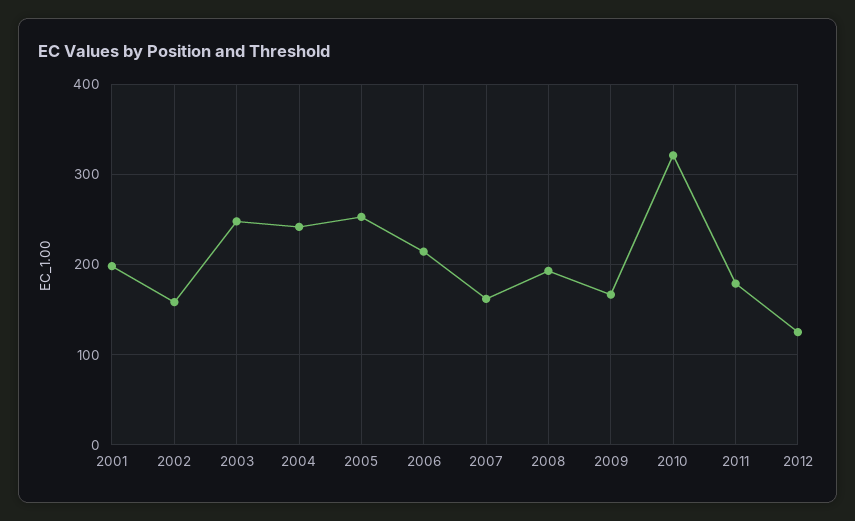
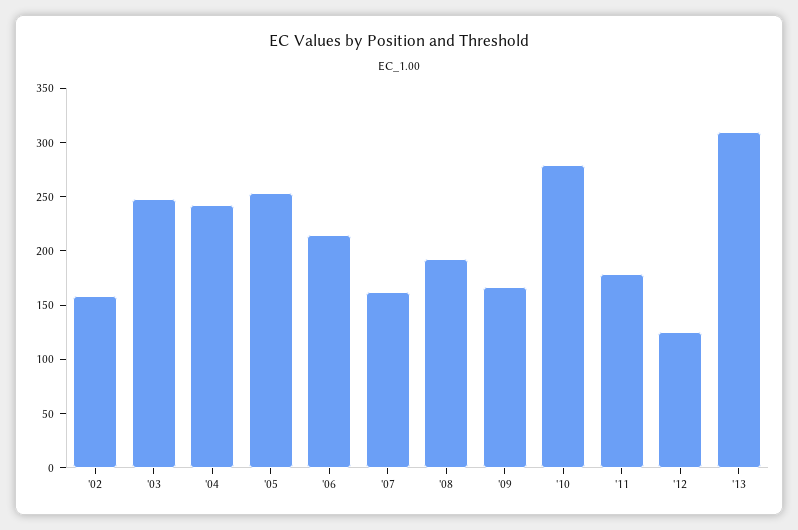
2001: 200 -> none
2010: 320 -> 280
'13: none -> 310

